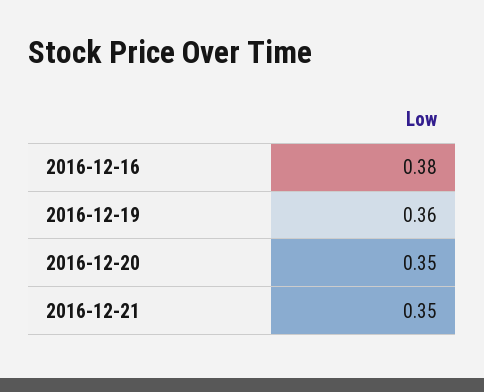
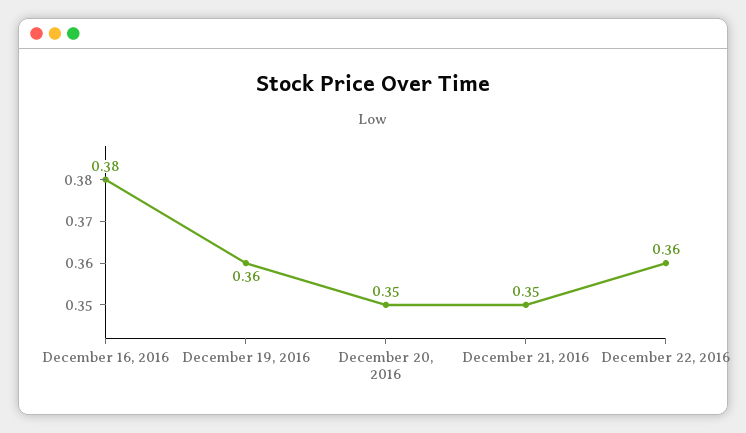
December 22, 2016: none -> 0.36

